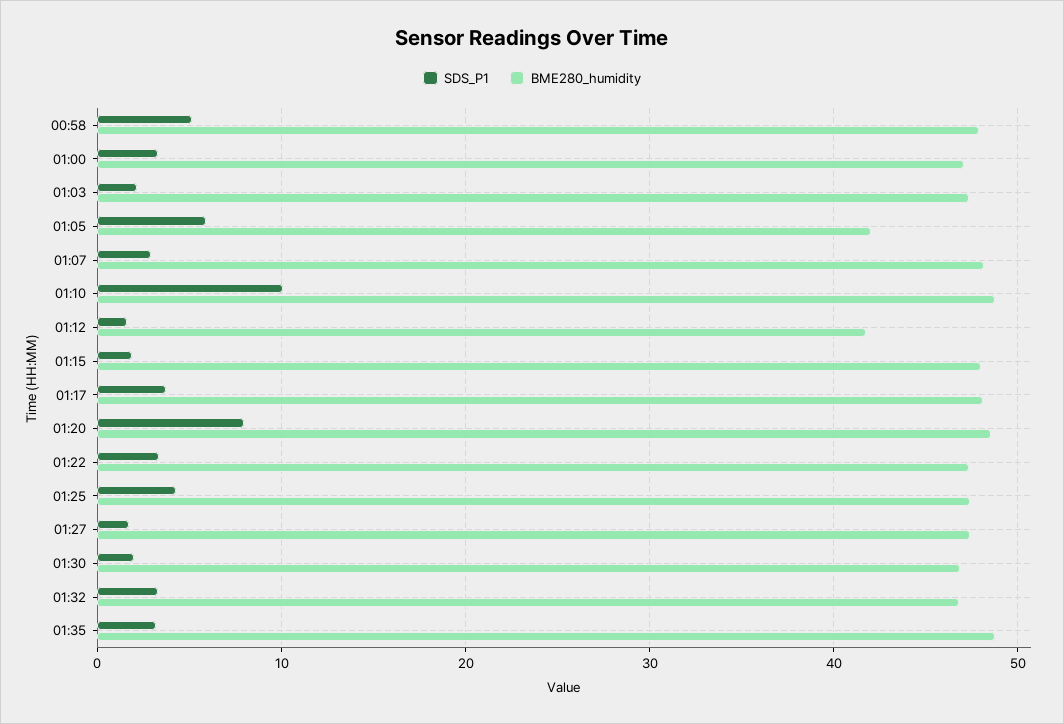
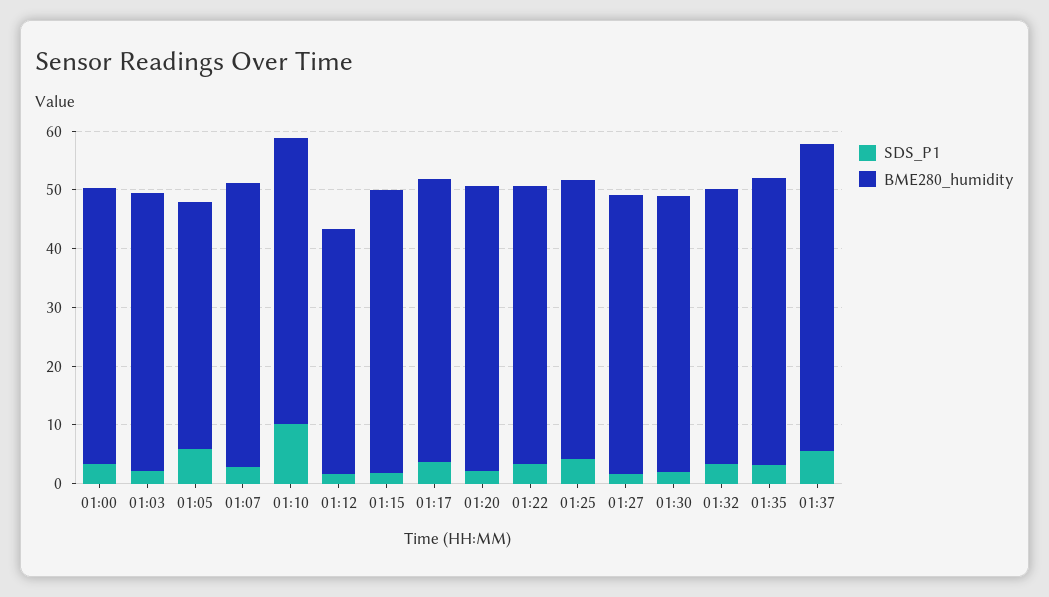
SDS_P1, 00:58: 5 -> none
BME280_humidity, 00:58: 48 -> none
SDS_P1, 01:20: 8 -> 2
SDS_P1, 01:37: none -> 6
BME280_humidity, 01:37: none -> 52

